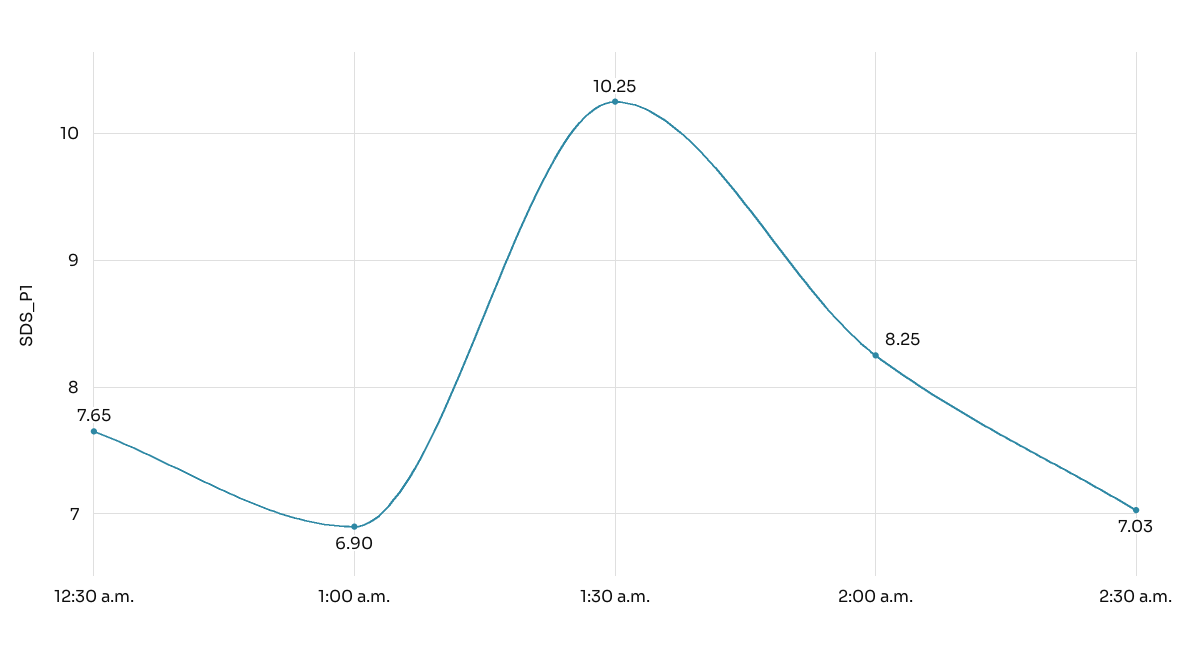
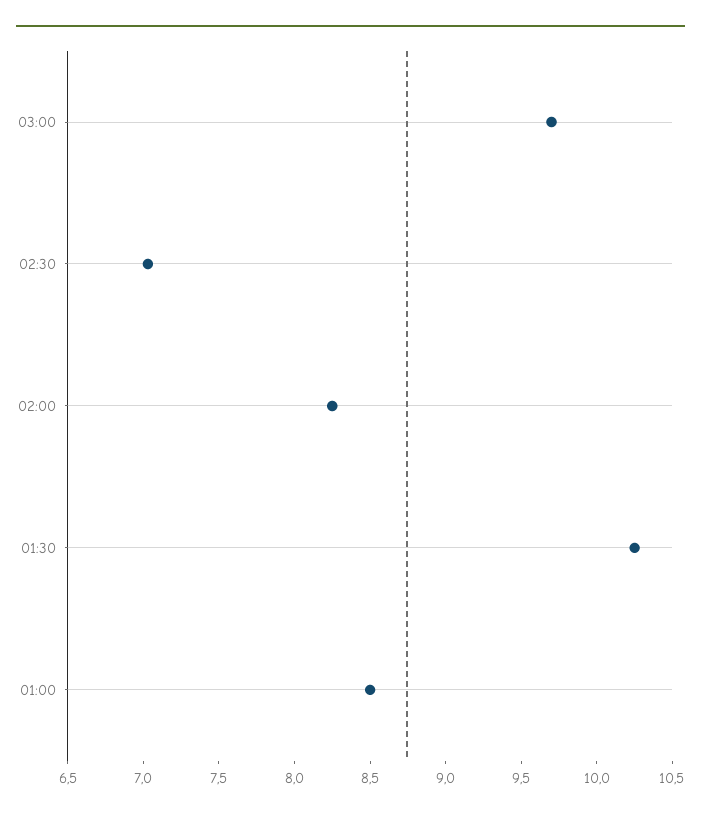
12:30 a.m.: 7.65 -> none
1:00 a.m.: 6.9 -> 8.5
03:00: none -> 9.7

